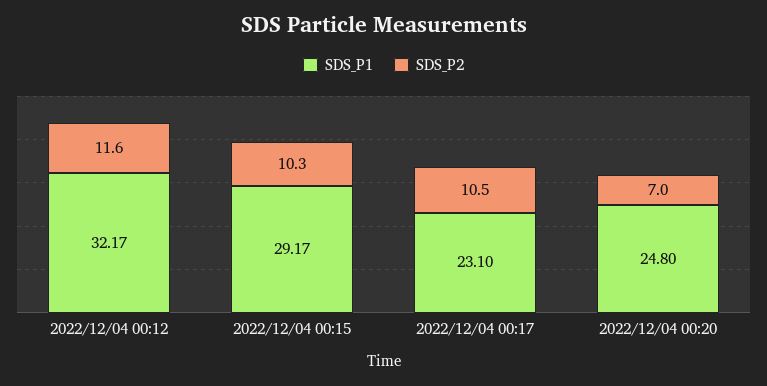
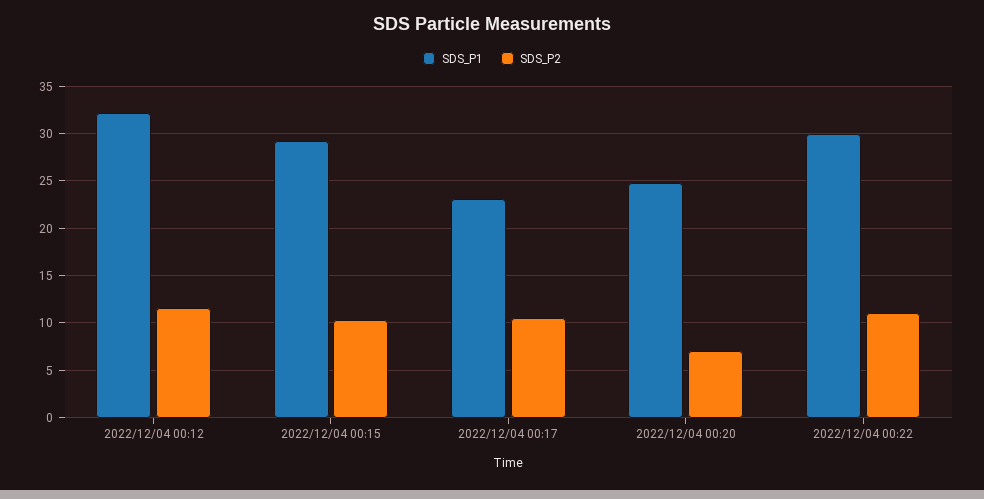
SDS_P1, 2022/12/04 00:22: none -> 30
SDS_P2, 2022/12/04 00:22: none -> 11

